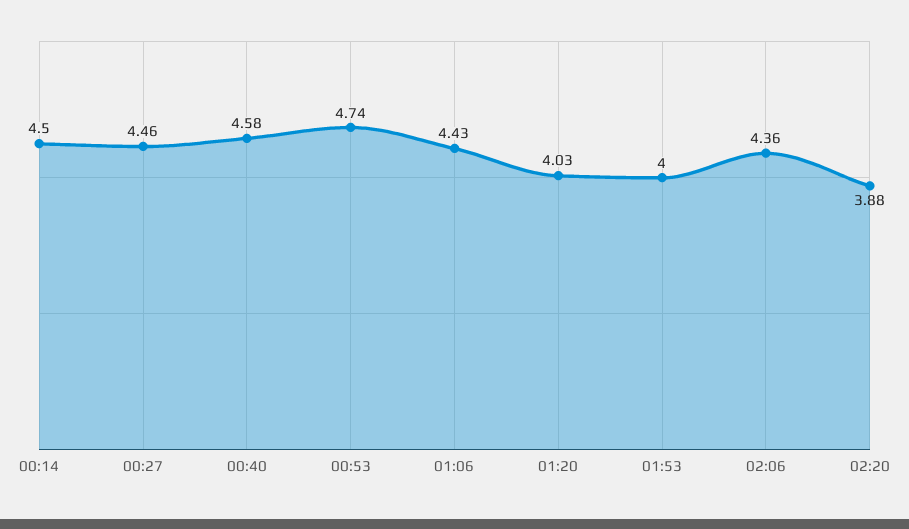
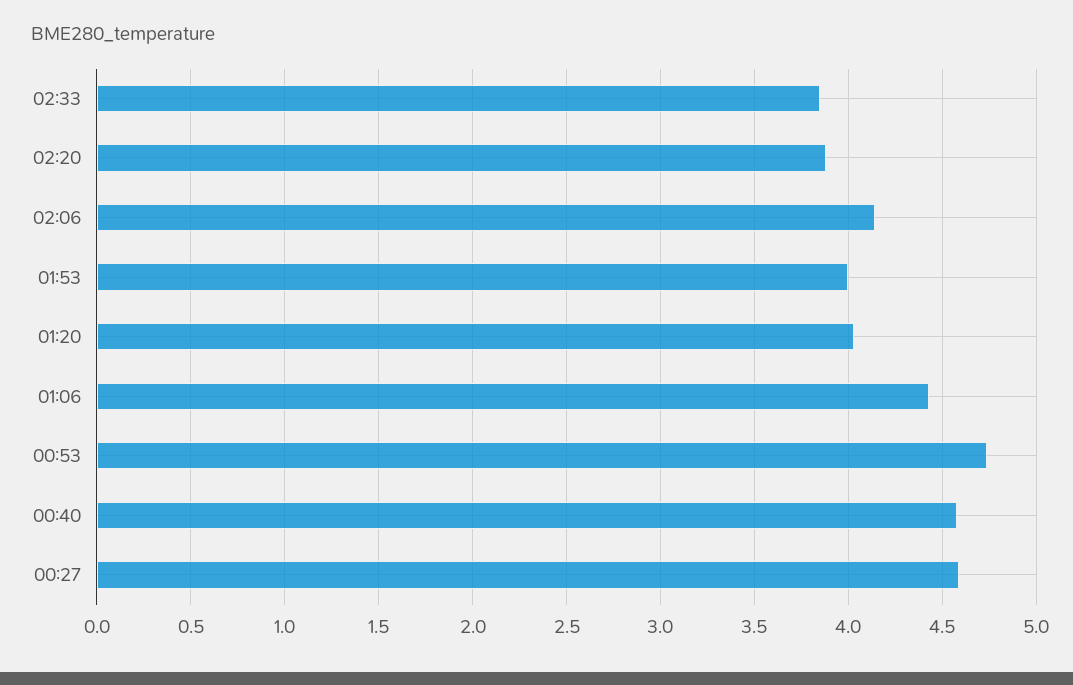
00:14: 4.5 -> none
00:27: 4.46 -> 4.6
02:06: 4.36 -> 4.15
02:33: none -> 3.85

